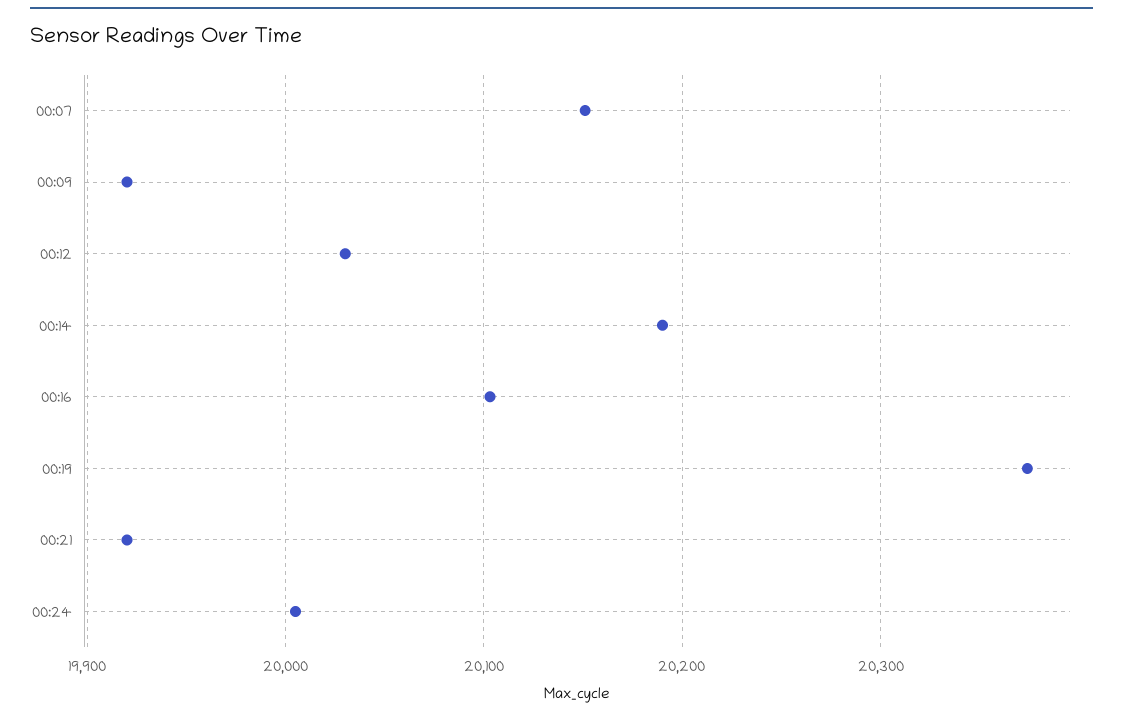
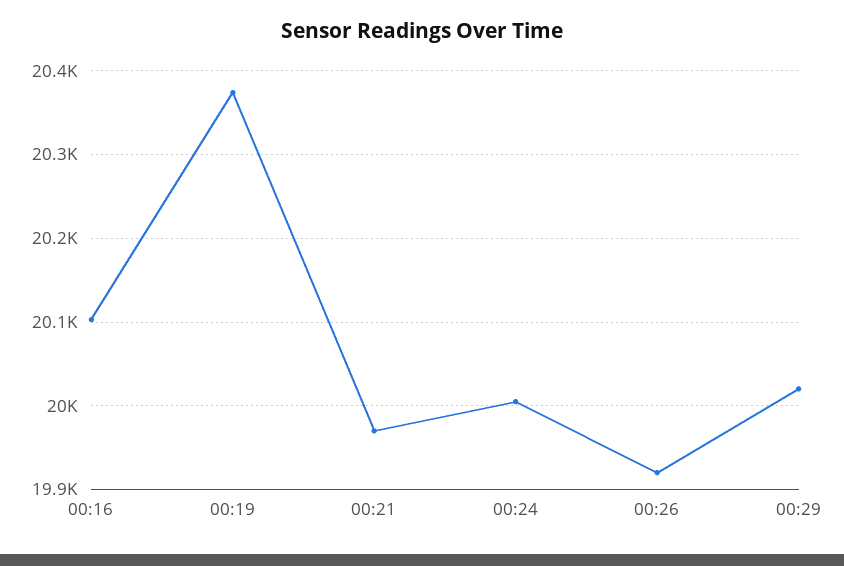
00:07: 20150 -> none
00:09: 19920 -> none
00:12: 20030 -> none
00:14: 20190 -> none
00:21: 19920 -> 19970
00:26: none -> 19920
00:29: none -> 20020

